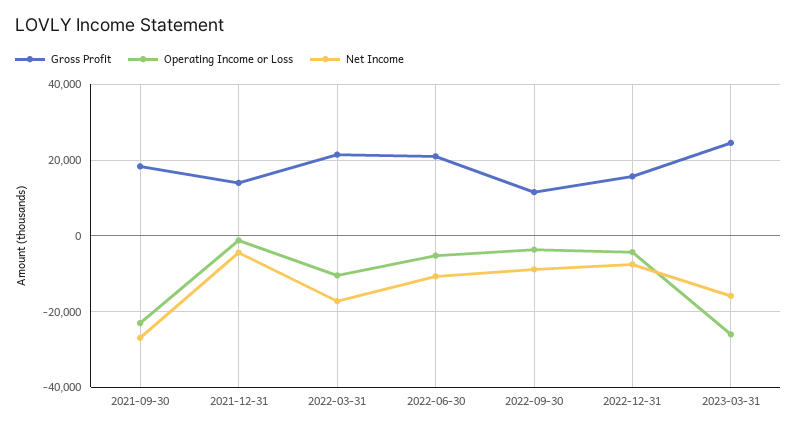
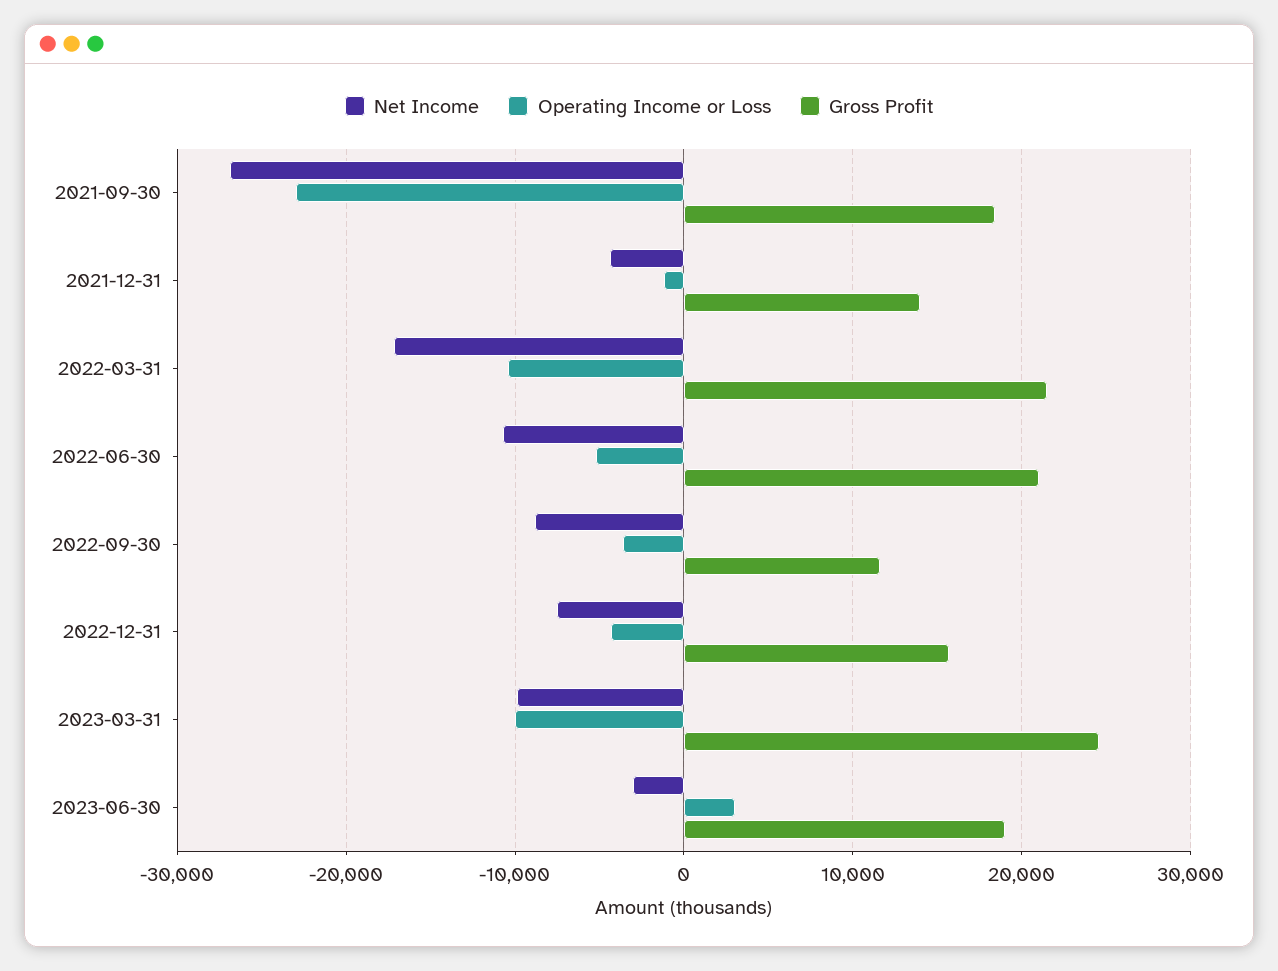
Operating Income or Loss, 2023-03-31: -26000 -> -10000
Net Income, 2023-03-31: -16000 -> -10000
Net Income, 2023-06-30: none -> -3000
Operating Income or Loss, 2023-06-30: none -> 3000
Gross Profit, 2023-06-30: none -> 19000

